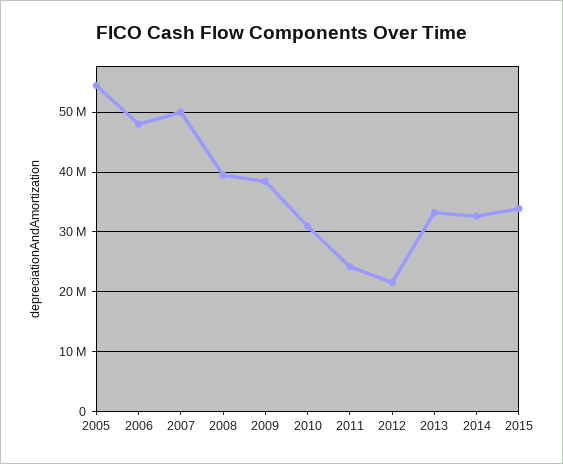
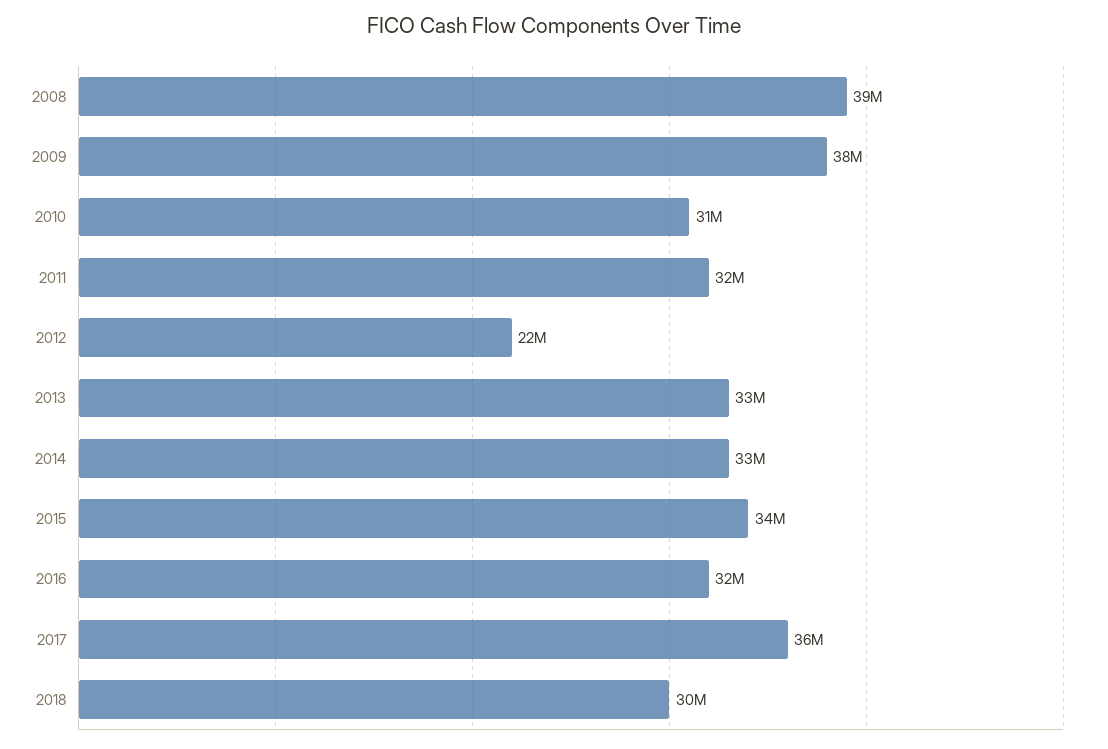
2005: 54000000 -> none
2006: 48000000 -> none
2007: 50000000 -> none
2011: 24000000 -> 32000000
2016: none -> 32000000
2017: none -> 36000000
2018: none -> 30000000

